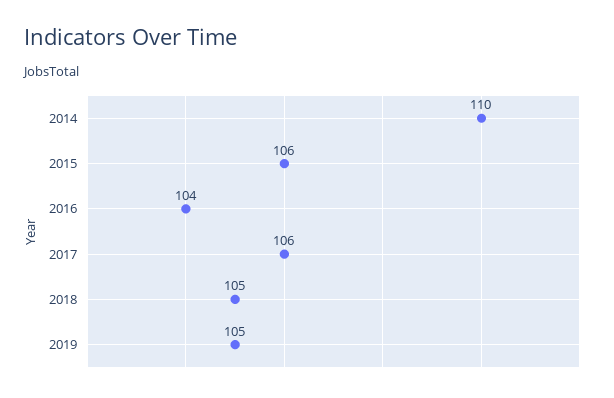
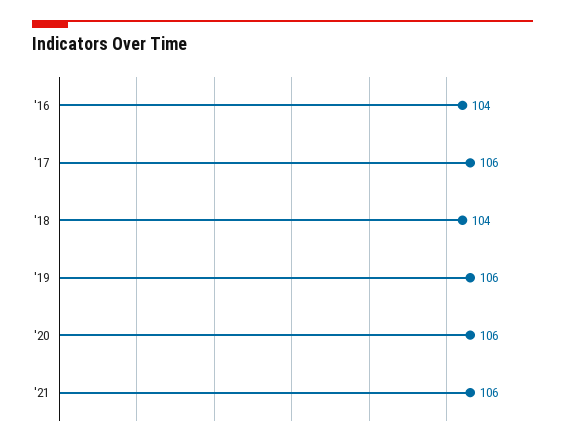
2014: 110 -> none
2015: 106 -> none
2018: 105 -> 104
2019: 105 -> 106
'20: none -> 106
'21: none -> 106

